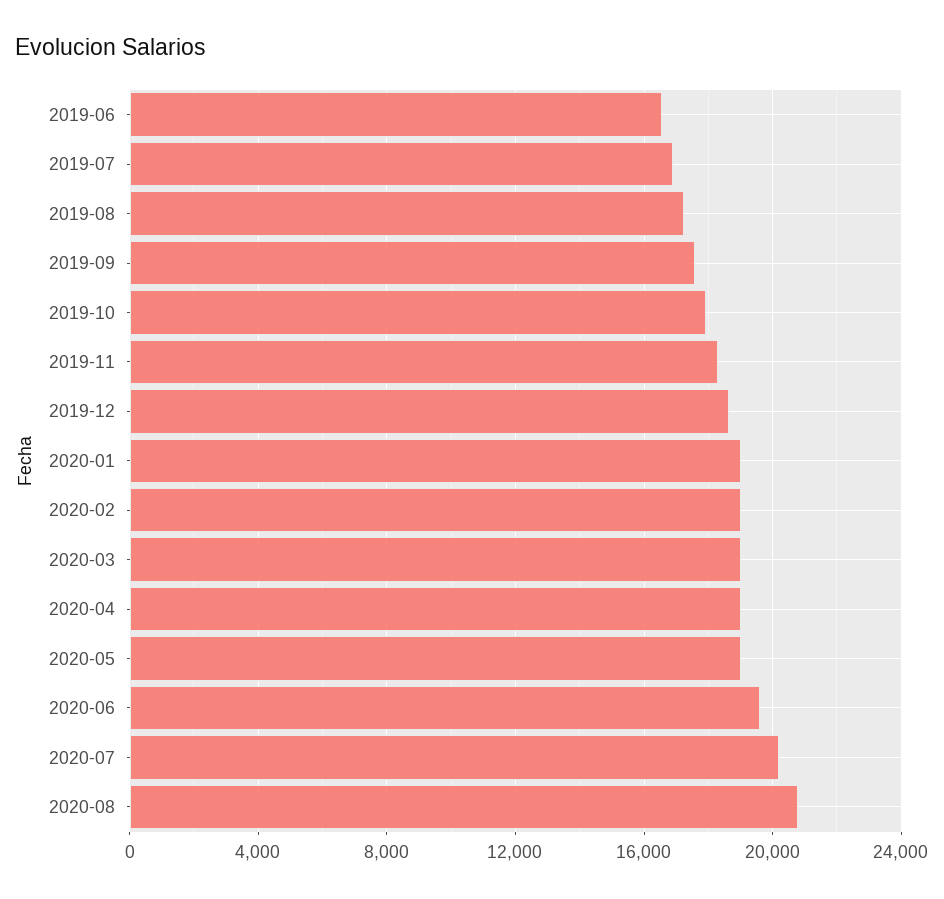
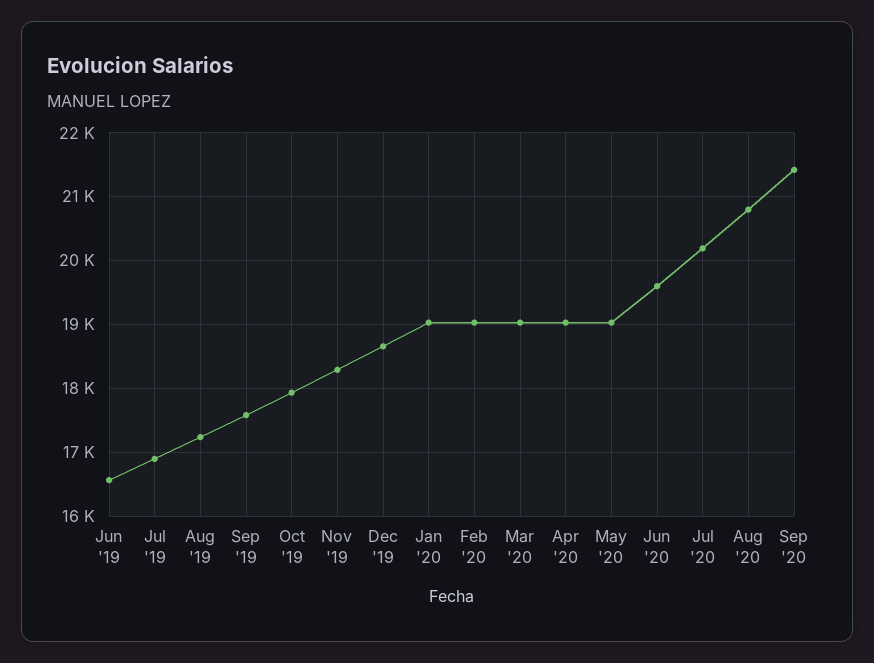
Sep '20: none -> 21400

